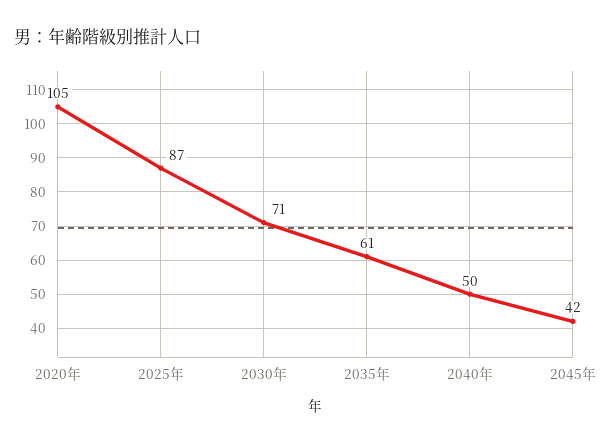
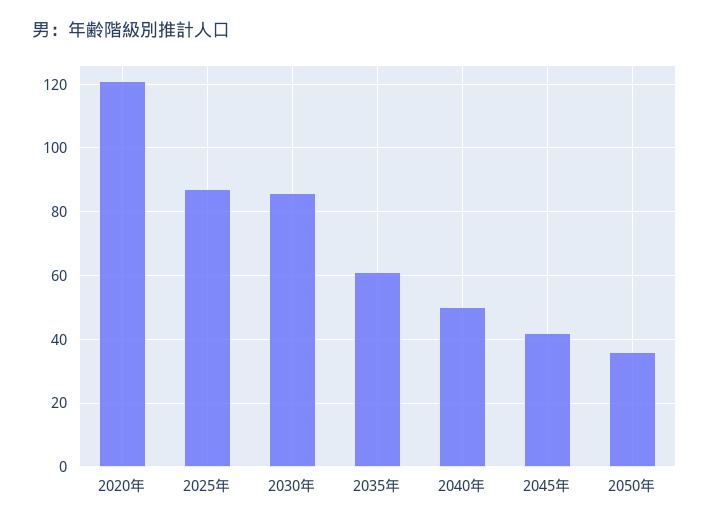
2020年: 105 -> 120
2030年: 71 -> 85
2050年: none -> 35

